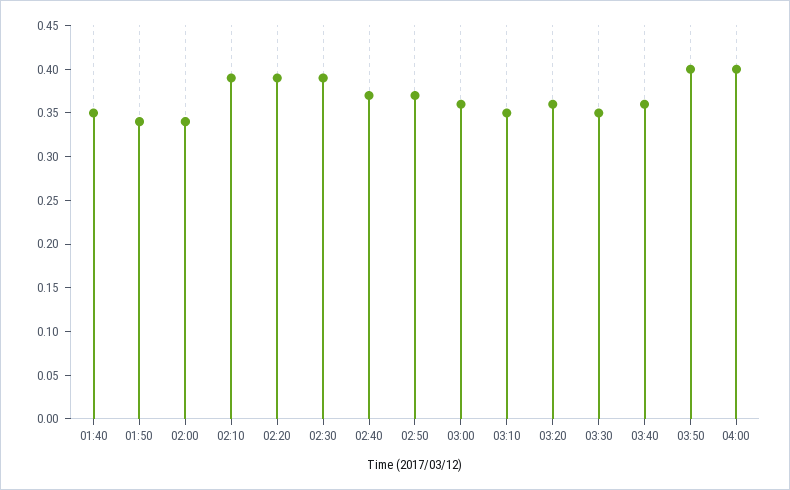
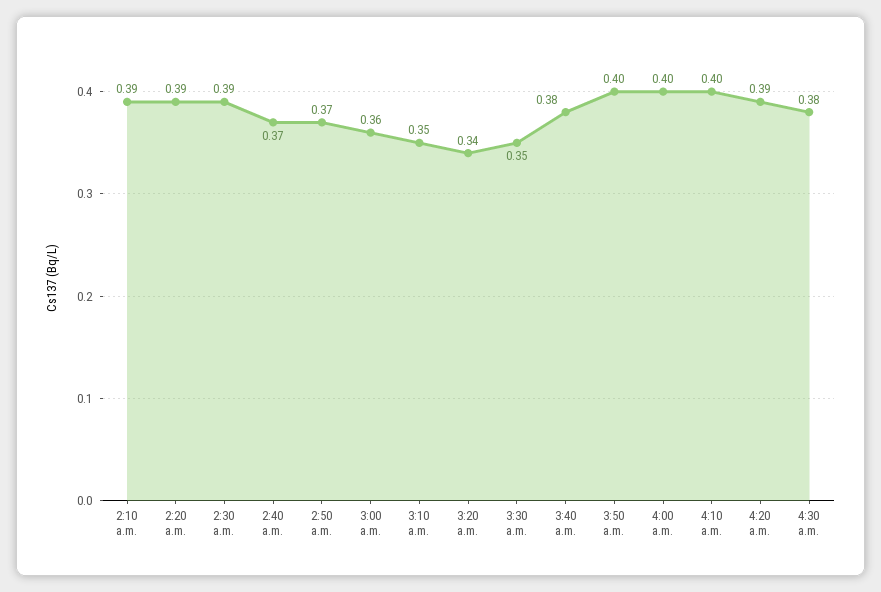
01:40: 0.35 -> none
01:50: 0.34 -> none
02:00: 0.34 -> none
03:20: 0.36 -> 0.34
03:40: 0.36 -> 0.38
4:10 a.m.: none -> 0.4
4:20 a.m.: none -> 0.39
4:30 a.m.: none -> 0.38

